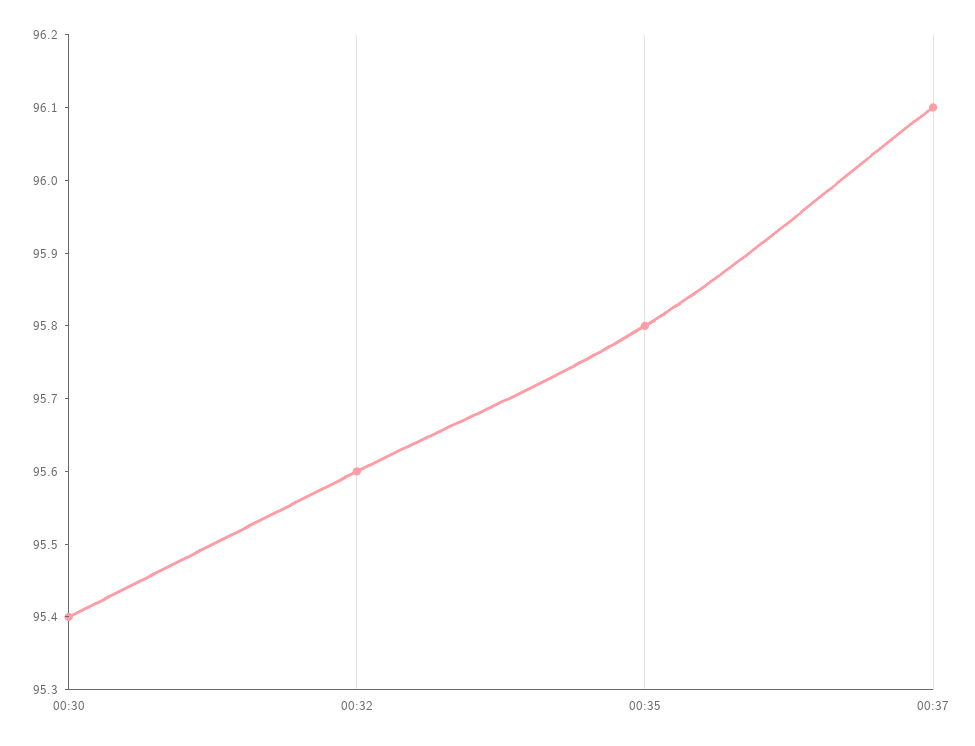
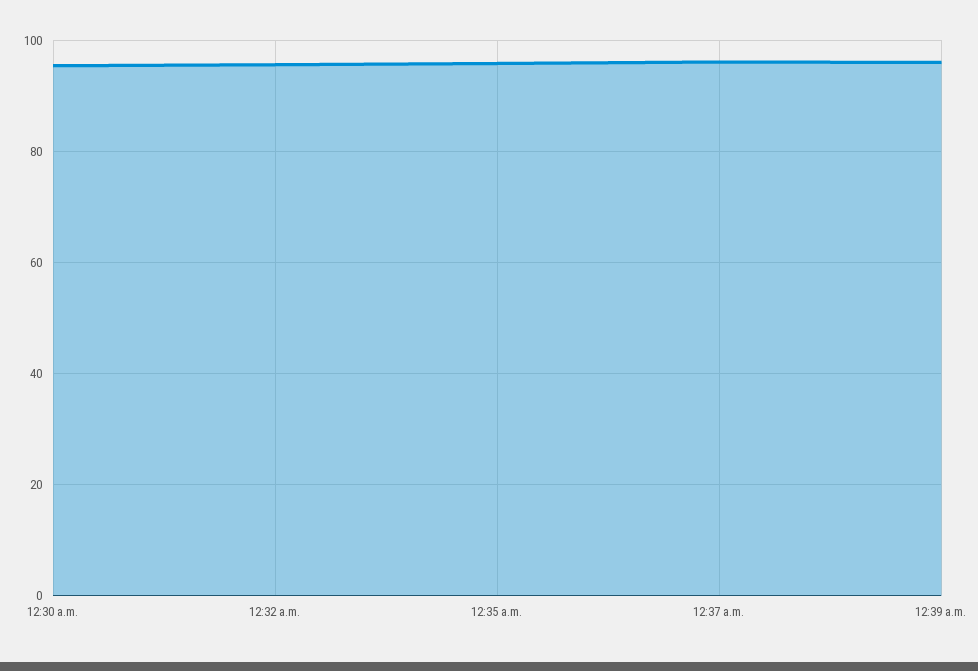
12:39 a.m.: none -> 96

